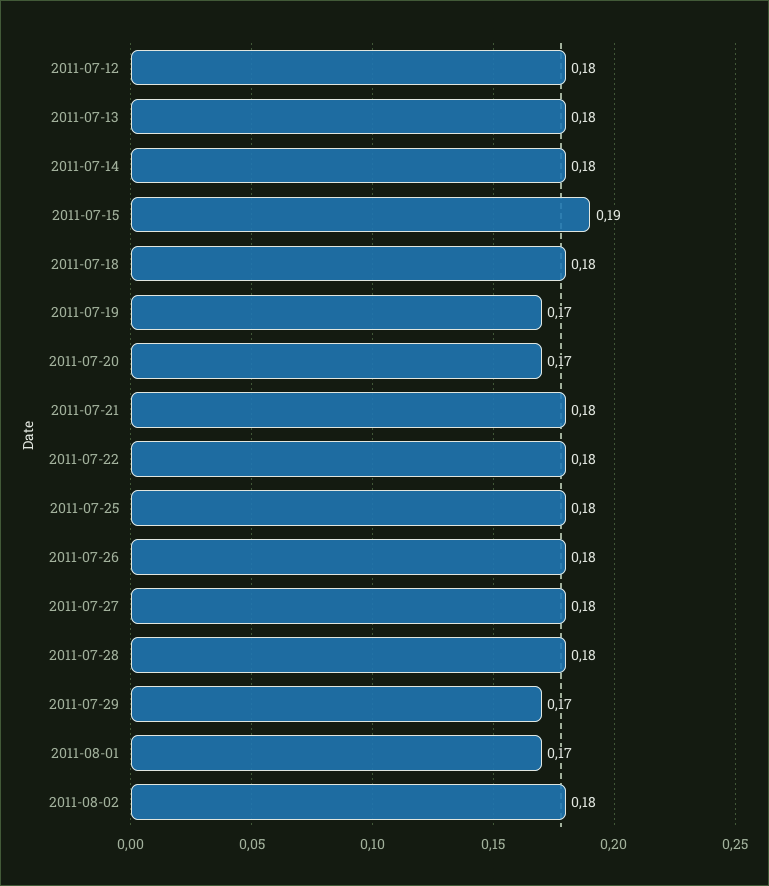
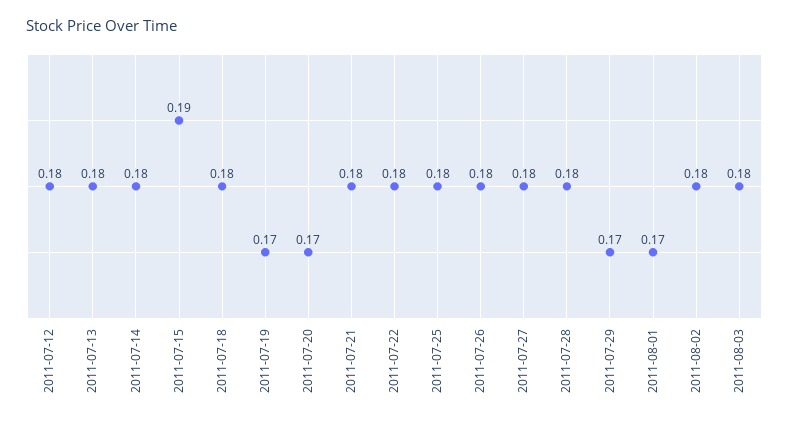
2011-08-03: none -> 0.18

